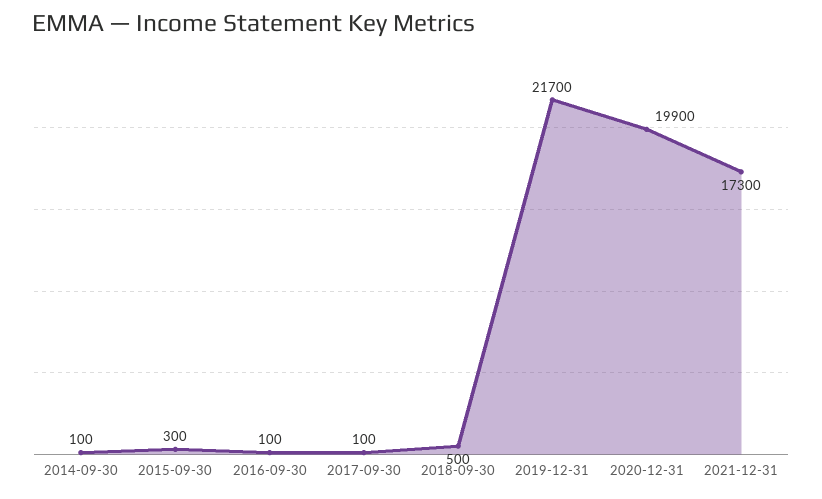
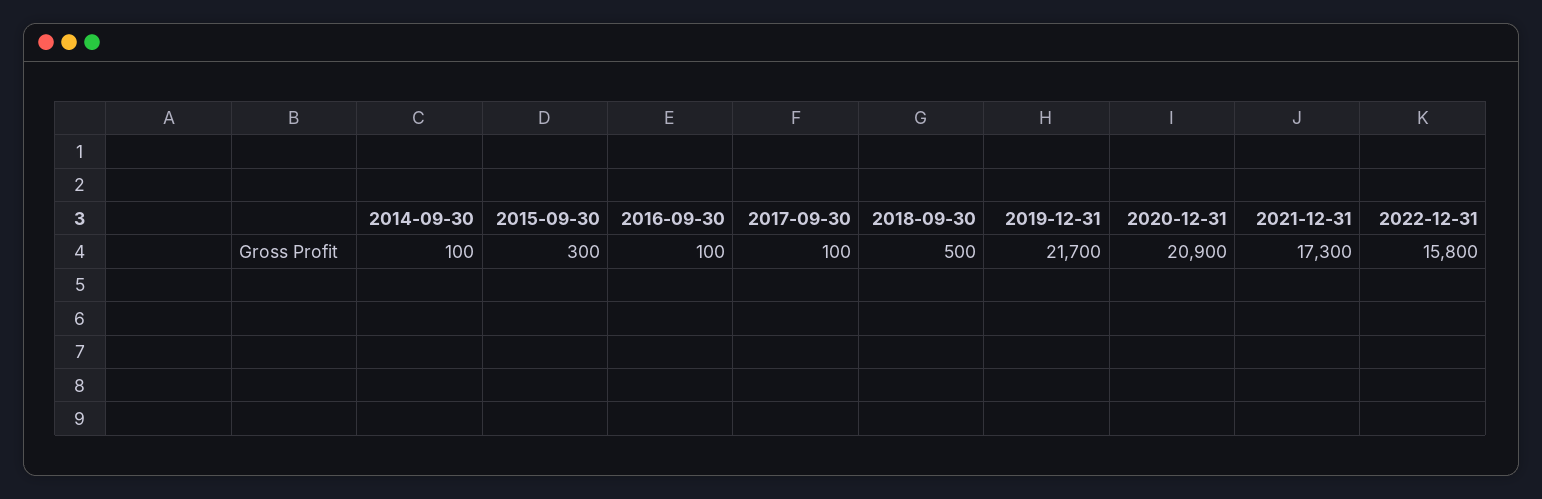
2020-12-31: 19900 -> 20900
2022-12-31: none -> 15800

